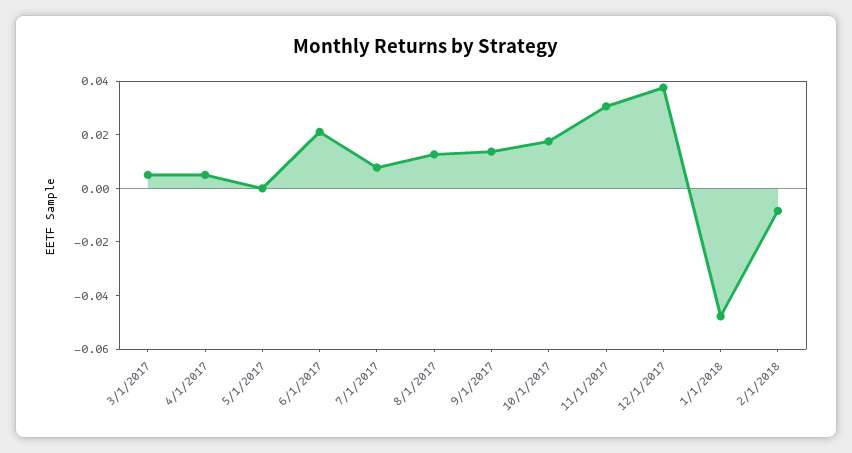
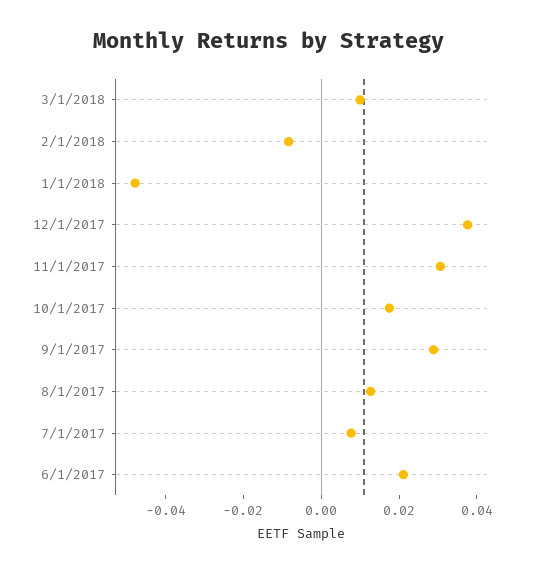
3/1/2017: 0.005 -> none
4/1/2017: 0.005 -> none
5/1/2017: 0 -> none
9/1/2017: 0.015 -> 0.03
3/1/2018: none -> 0.01

